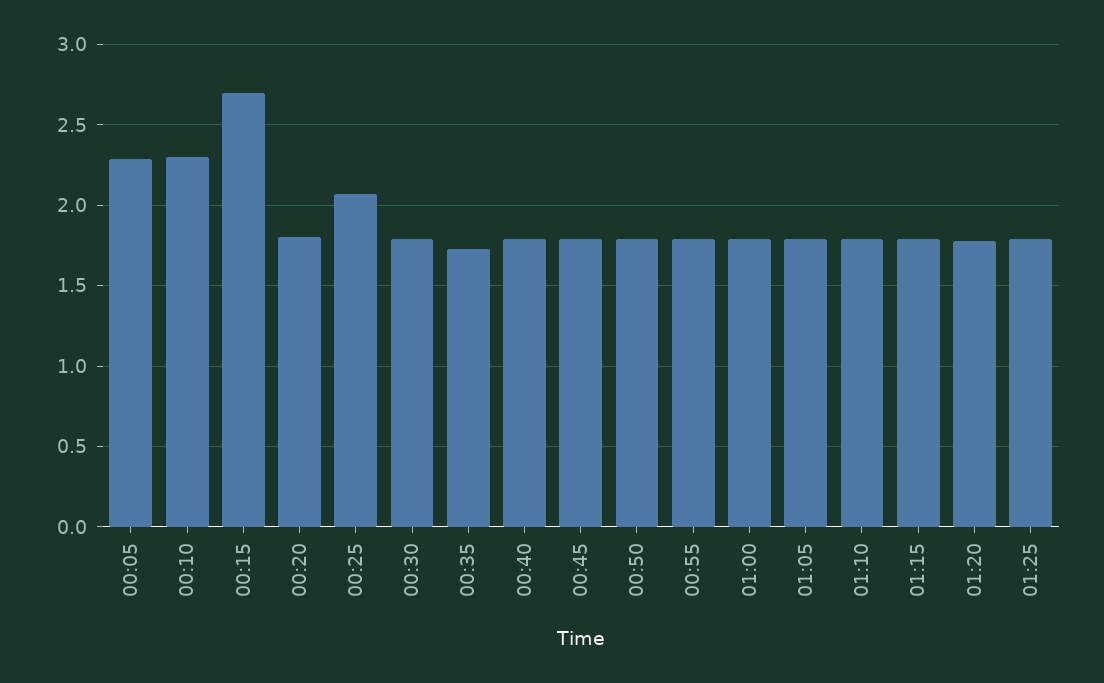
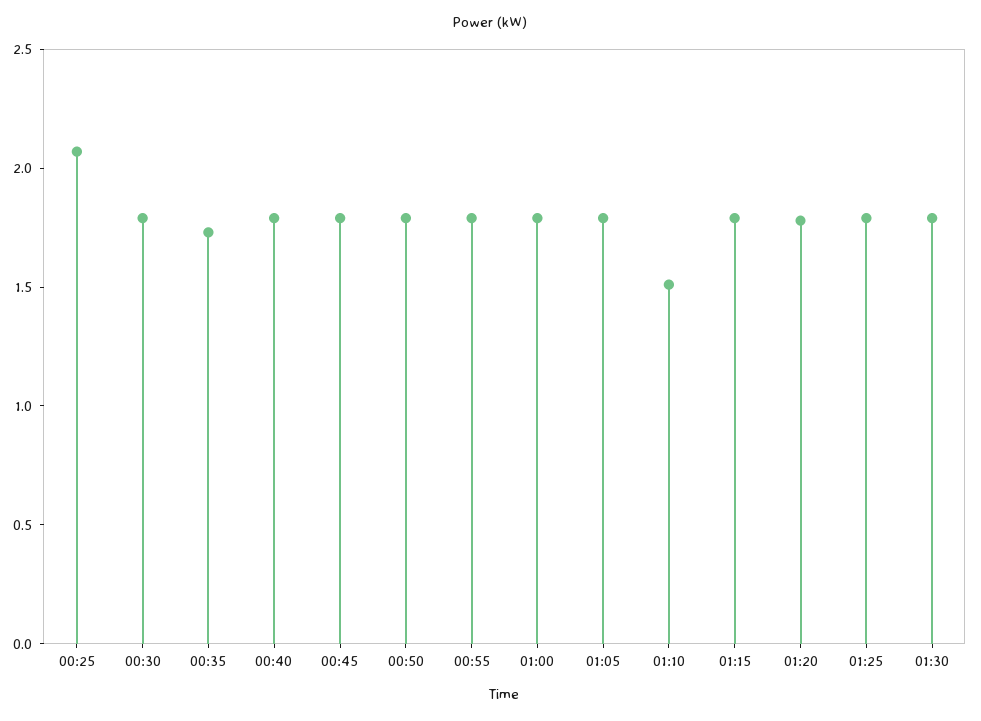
00:05: 2.3 -> none
00:10: 2.3 -> none
00:15: 2.7 -> none
00:20: 1.8 -> none
01:10: 1.8 -> 1.5
01:30: none -> 1.8

